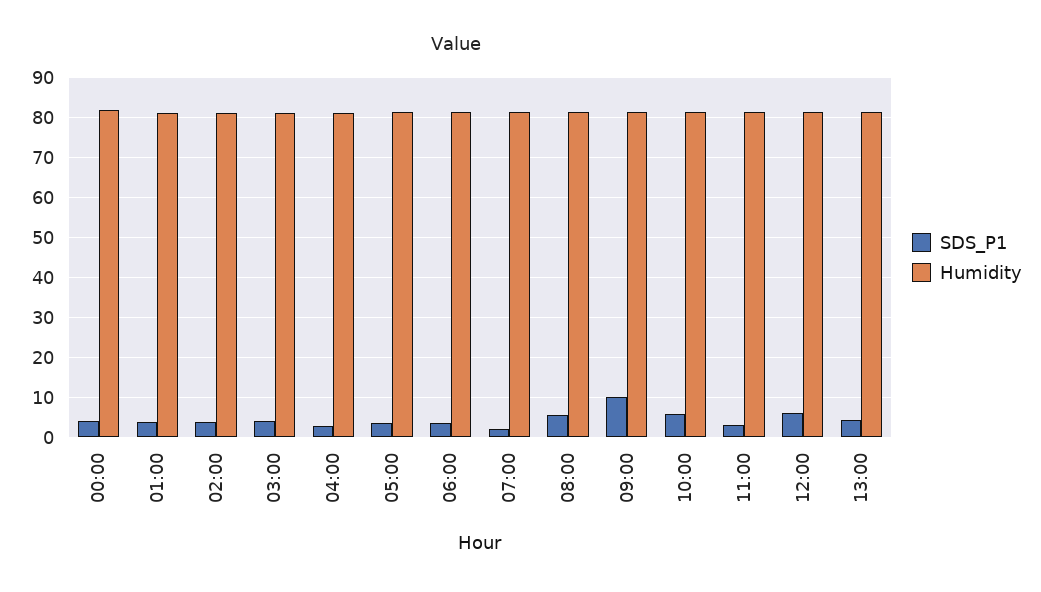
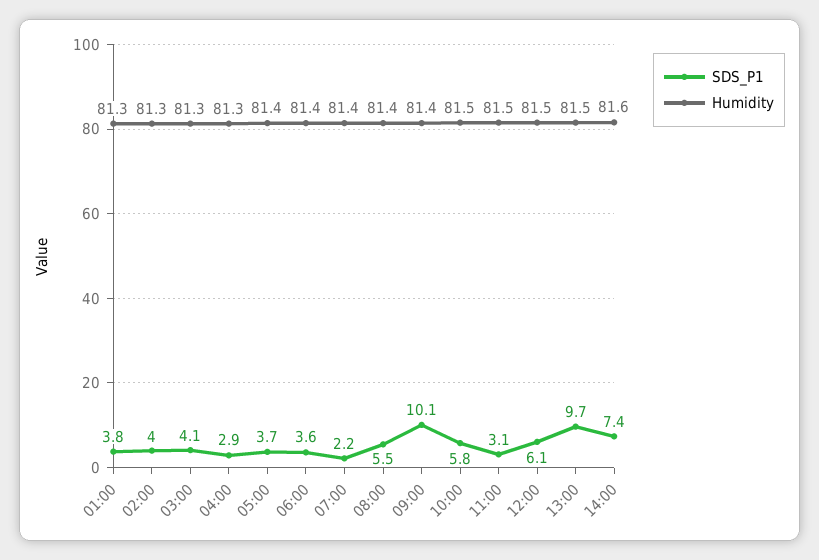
SDS_P1, 00:00: 4 -> none
Humidity, 00:00: 82 -> none
SDS_P1, 13:00: 4 -> 9.7
SDS_P1, 14:00: none -> 7.4
Humidity, 14:00: none -> 81.6

